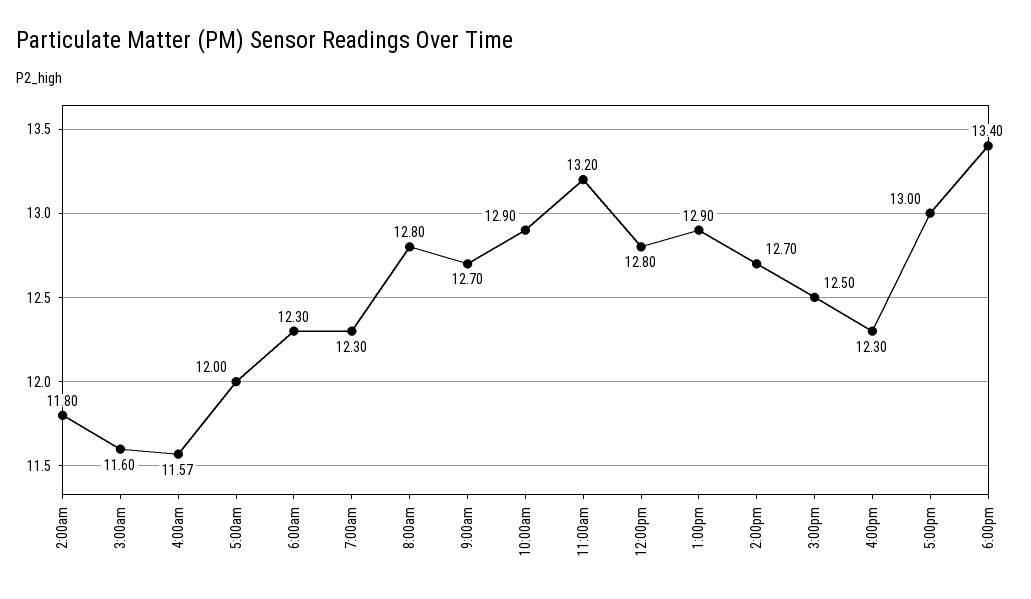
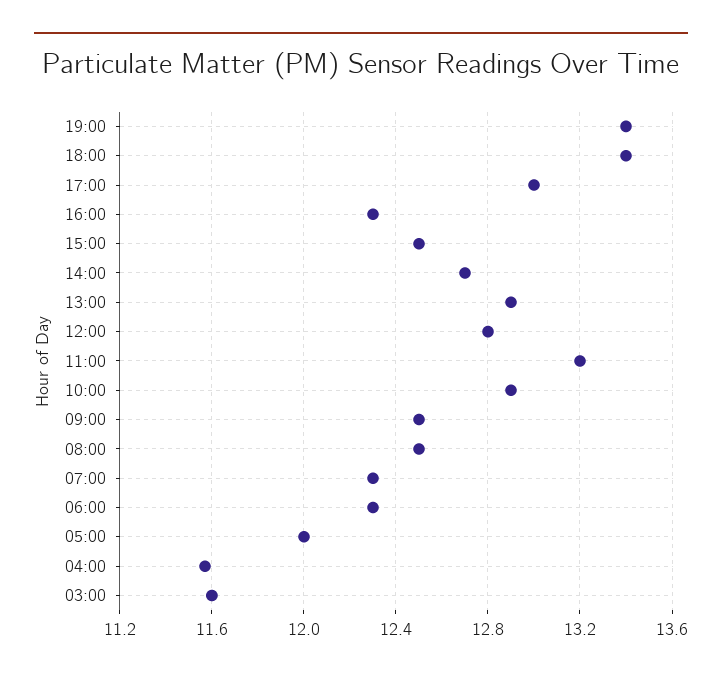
2:00am: 11.8 -> none
8:00am: 12.8 -> 12.5
9:00am: 12.7 -> 12.5
19:00: none -> 13.4

